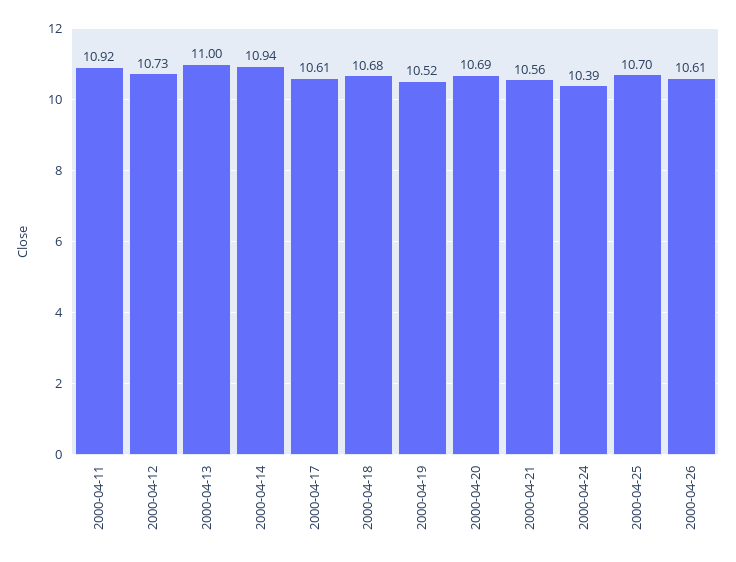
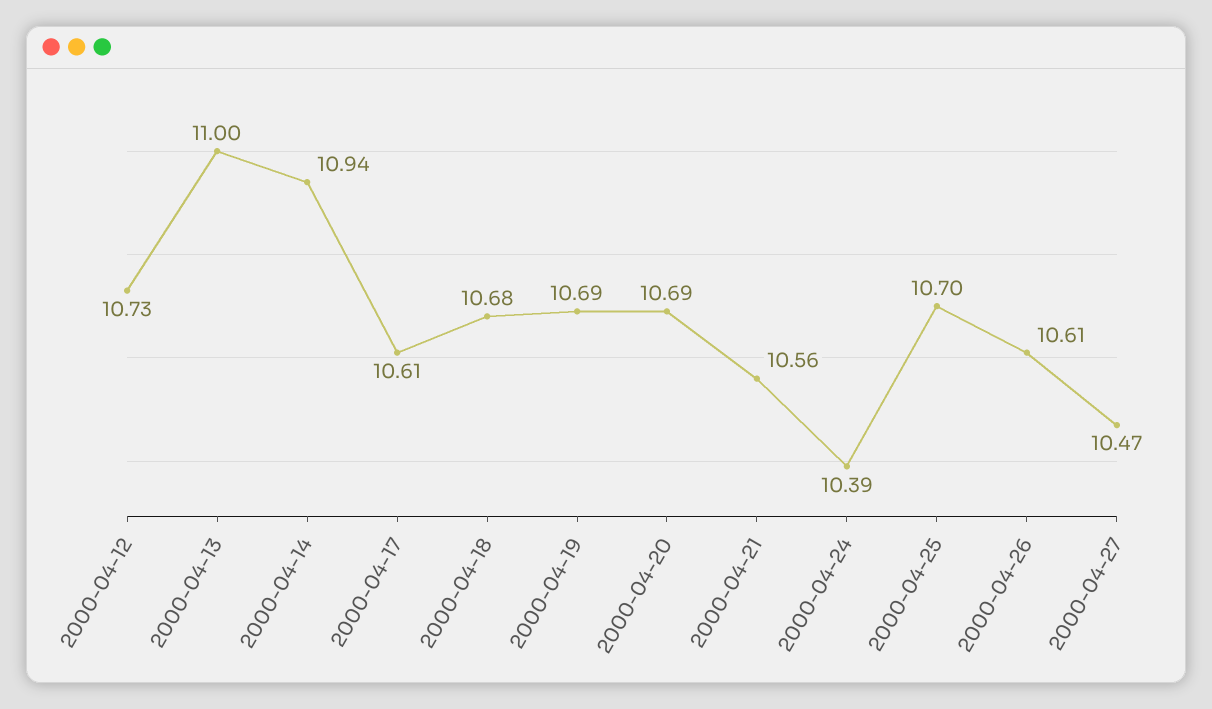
2000-04-11: 10.92 -> none
2000-04-19: 10.52 -> 10.69
2000-04-27: none -> 10.47

